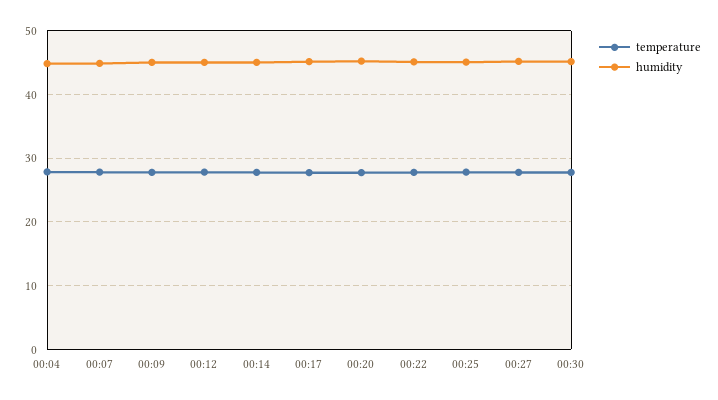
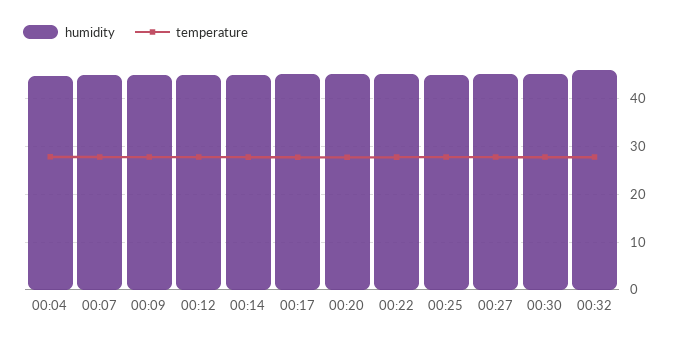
humidity, 00:32: none -> 46
temperature, 00:32: none -> 28

